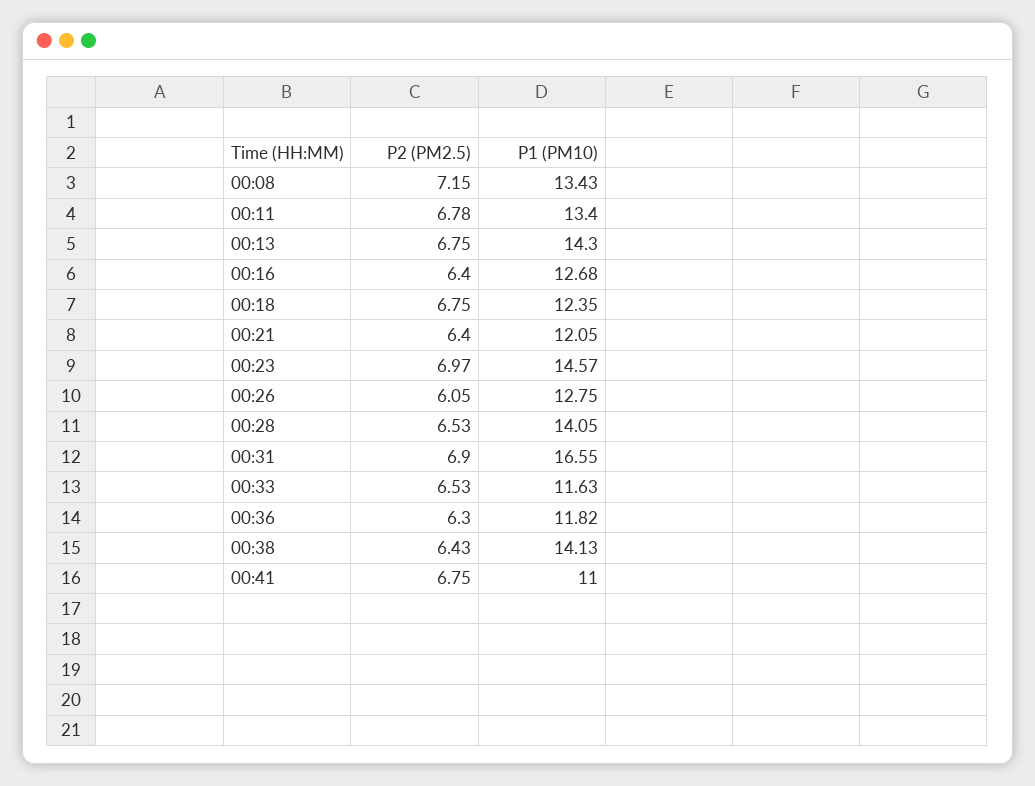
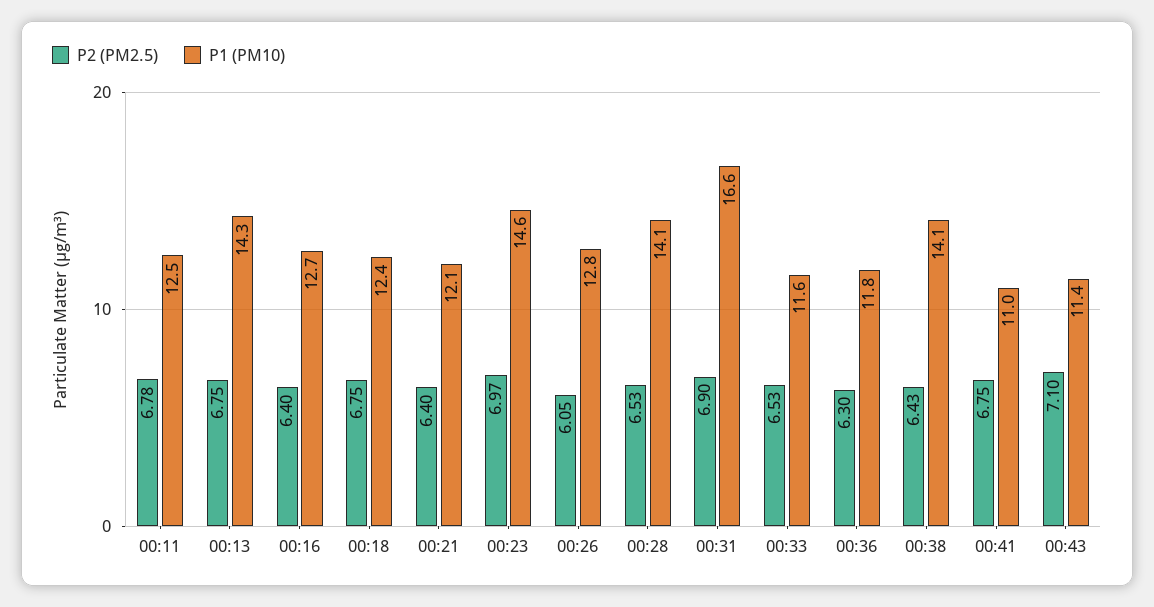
P2 (PM2.5), 00:08: 7.15 -> none
P1 (PM10), 00:08: 13.43 -> none
P1 (PM10), 00:11: 13.4 -> 12.5
P2 (PM2.5), 00:43: none -> 7.1
P1 (PM10), 00:43: none -> 11.4

